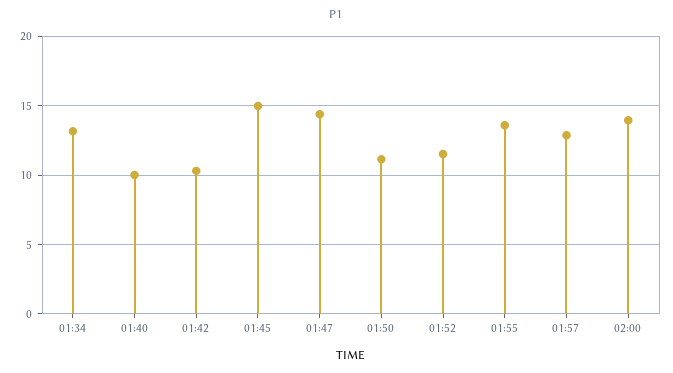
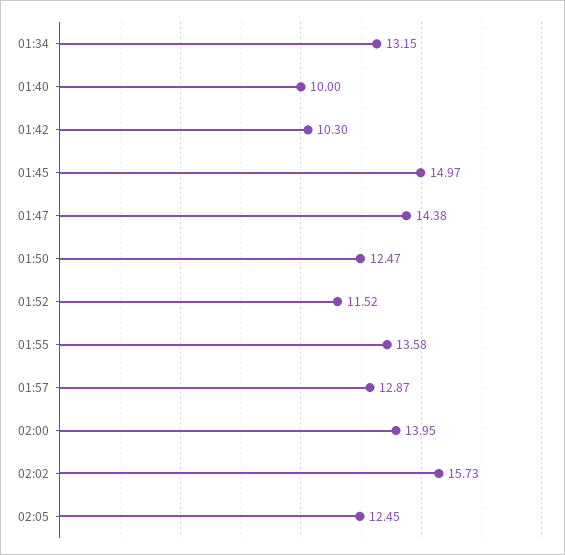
01:50: 11 -> 12.47
02:02: none -> 15.73
02:05: none -> 12.45

